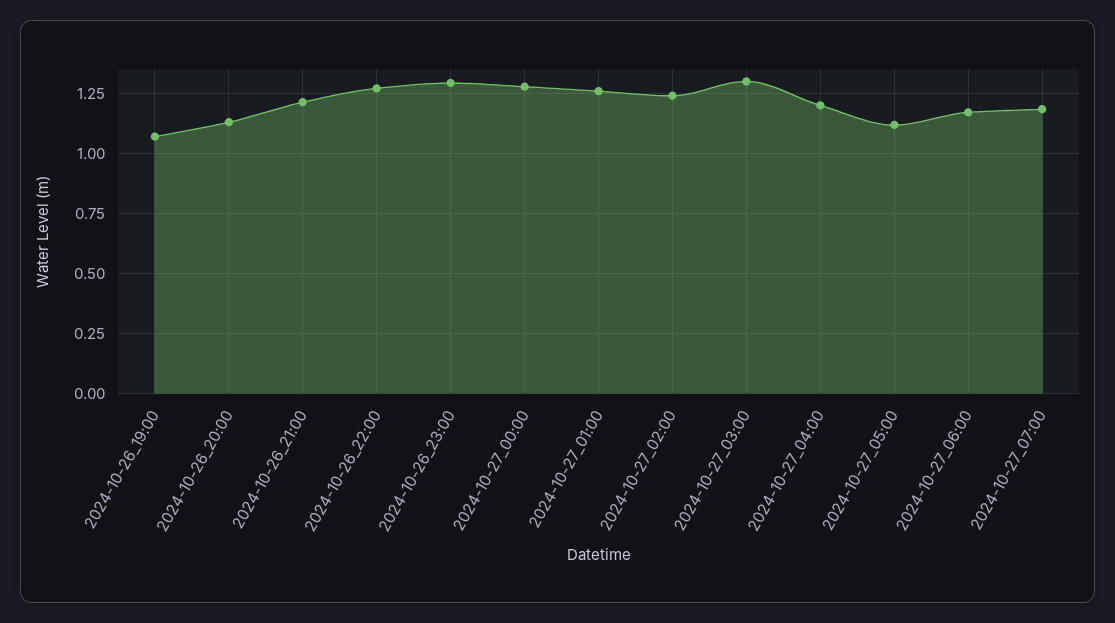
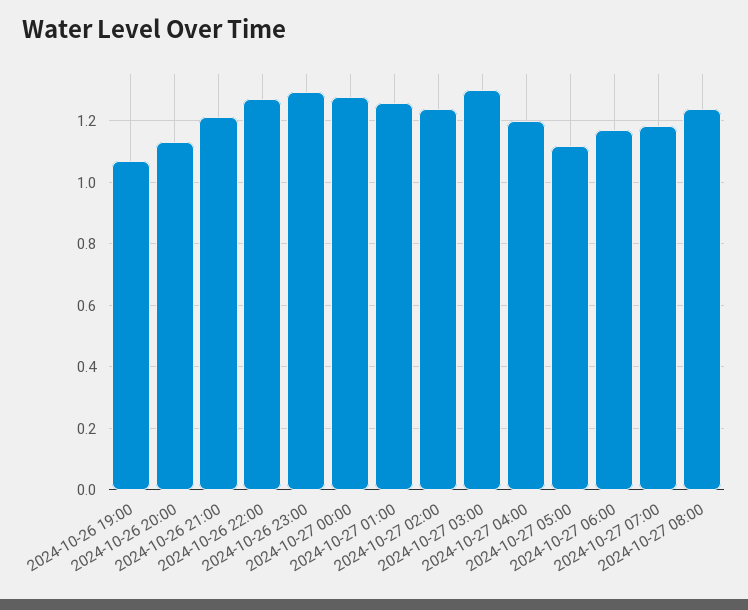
2024-10-27 08:00: none -> 1.24

